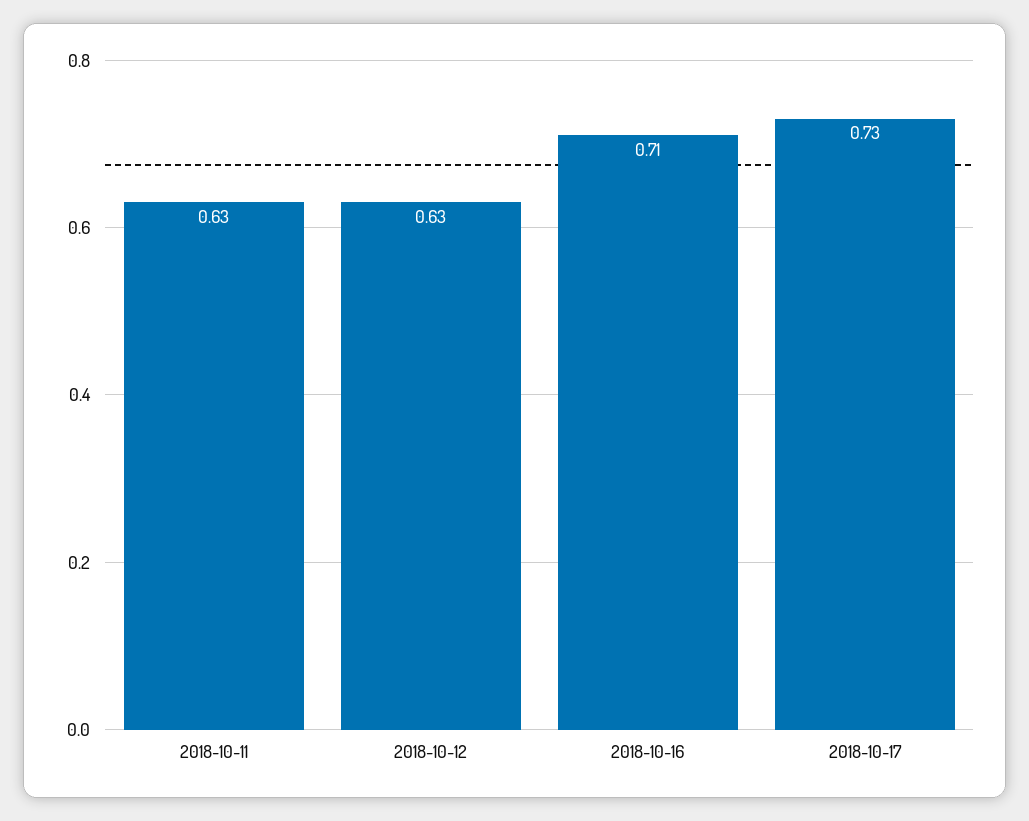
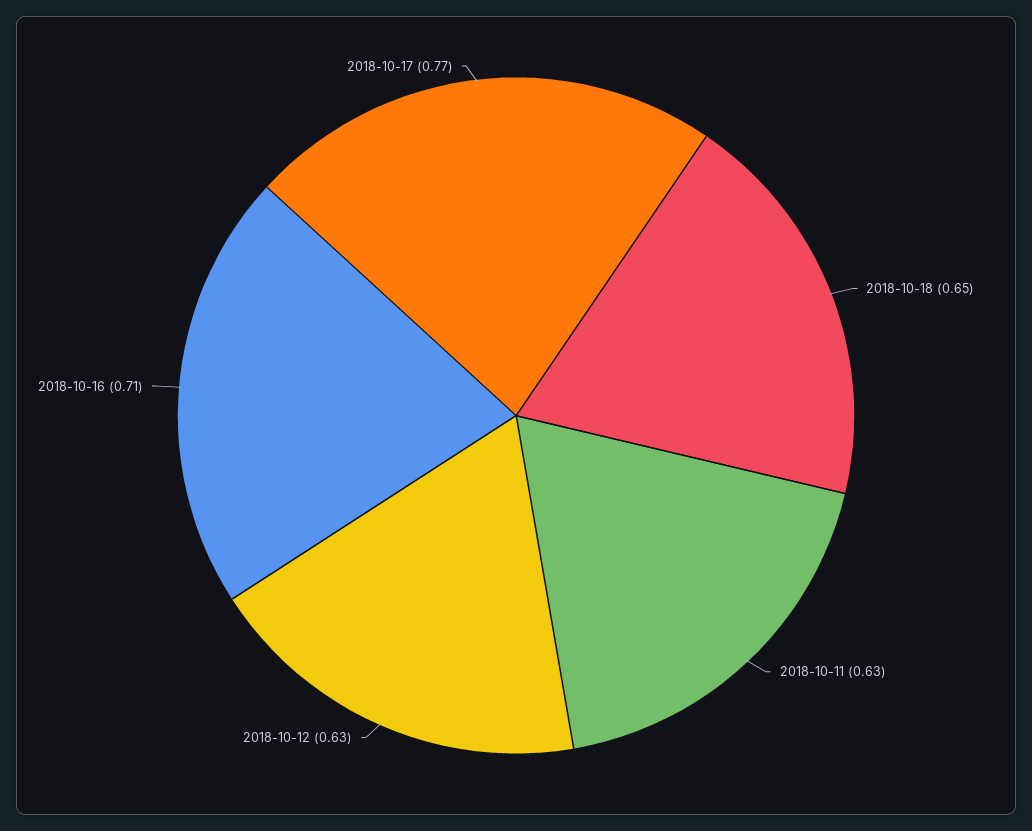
2018-10-17: 0.73 -> 0.77
2018-10-18: none -> 0.65

